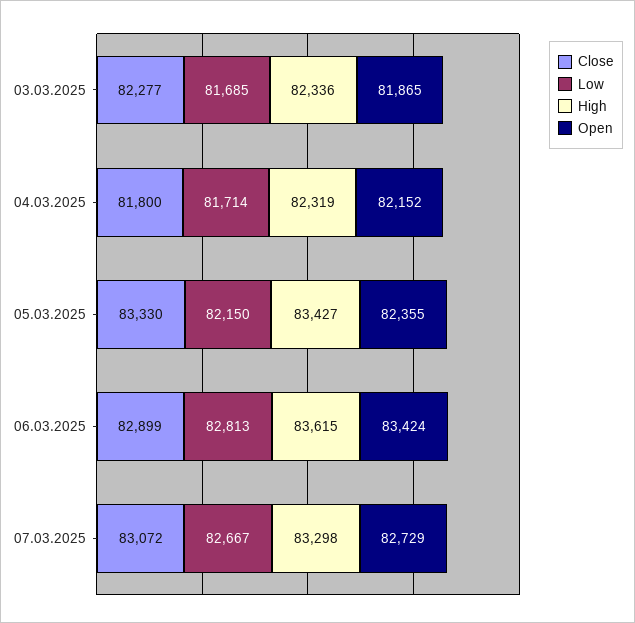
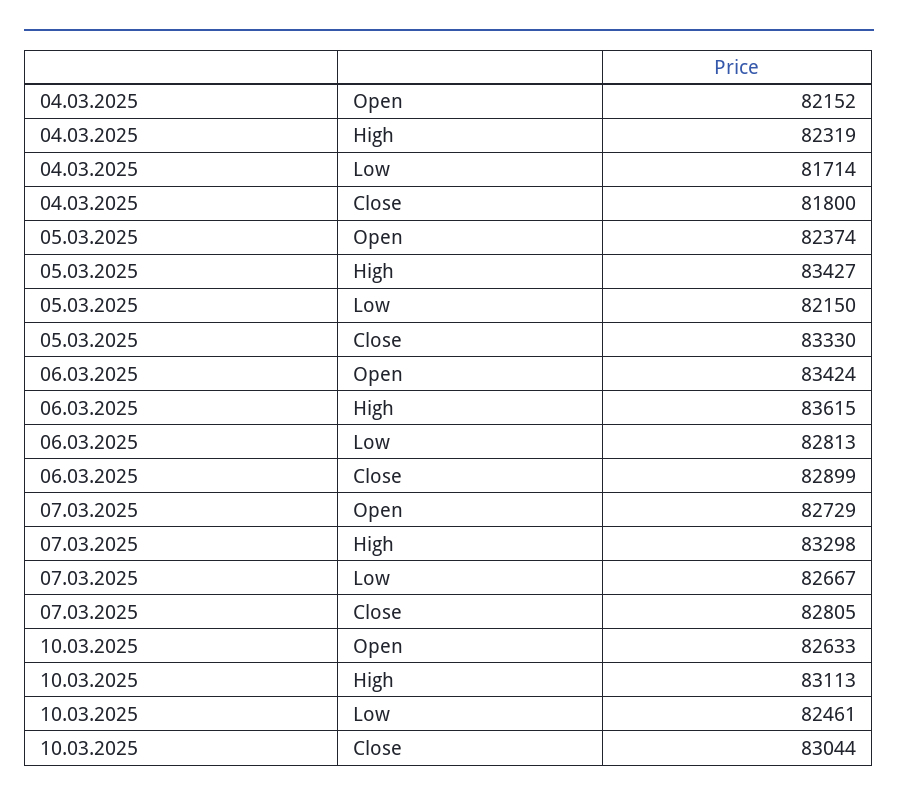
Close, 03.03.2025: 82277 -> none
Low, 03.03.2025: 81685 -> none
High, 03.03.2025: 82336 -> none
Open, 03.03.2025: 81865 -> none
Open, 05.03.2025: 82355 -> 82374
Close, 07.03.2025: 83072 -> 82805
Open, 10.03.2025: none -> 82633
High, 10.03.2025: none -> 83113
Low, 10.03.2025: none -> 82461
Close, 10.03.2025: none -> 83044

